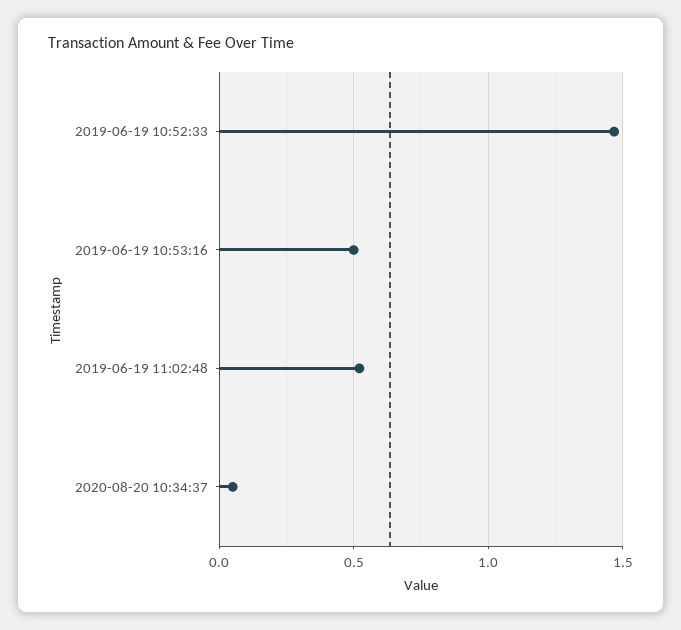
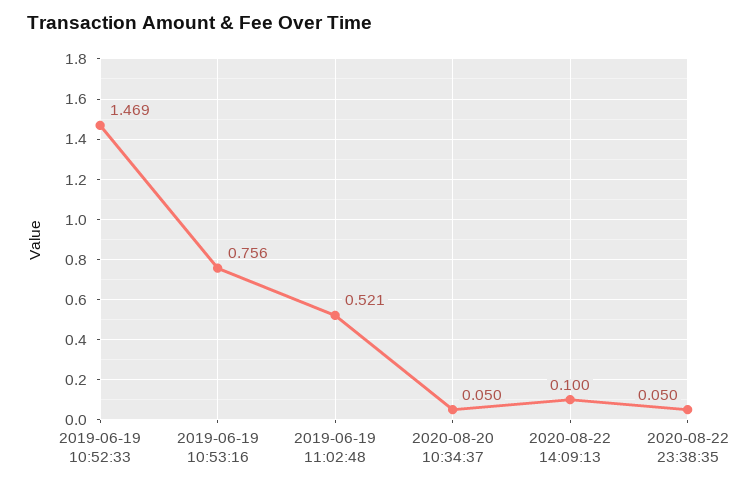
2019-06-19 10:53:16: 0.5 -> 0.756
2020-08-22 14:09:13: none -> 0.1
2020-08-22 23:38:35: none -> 0.05

